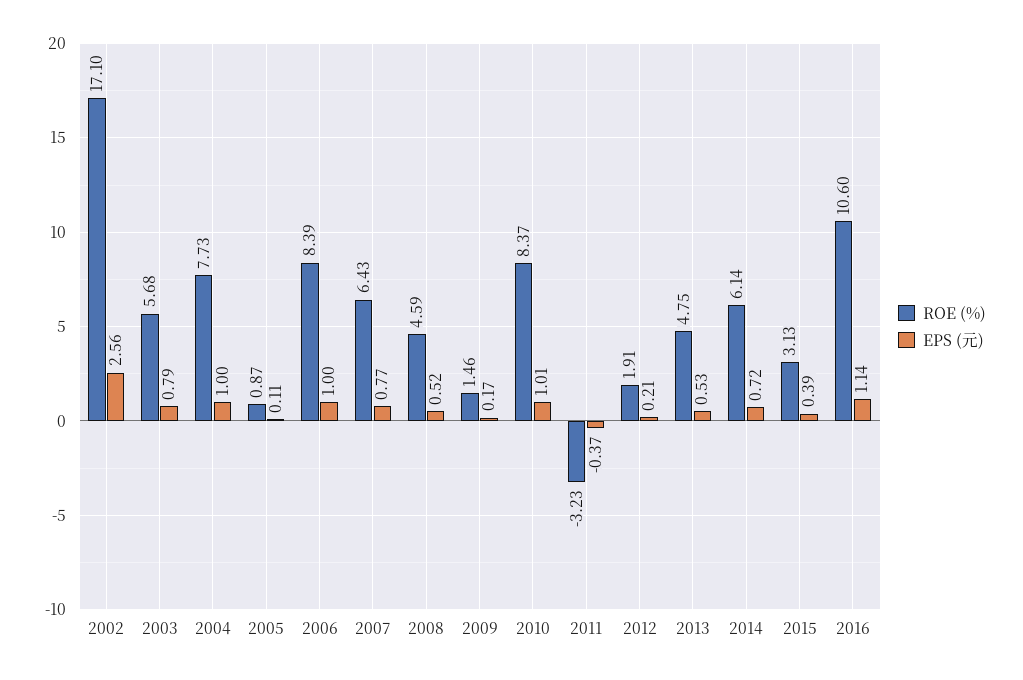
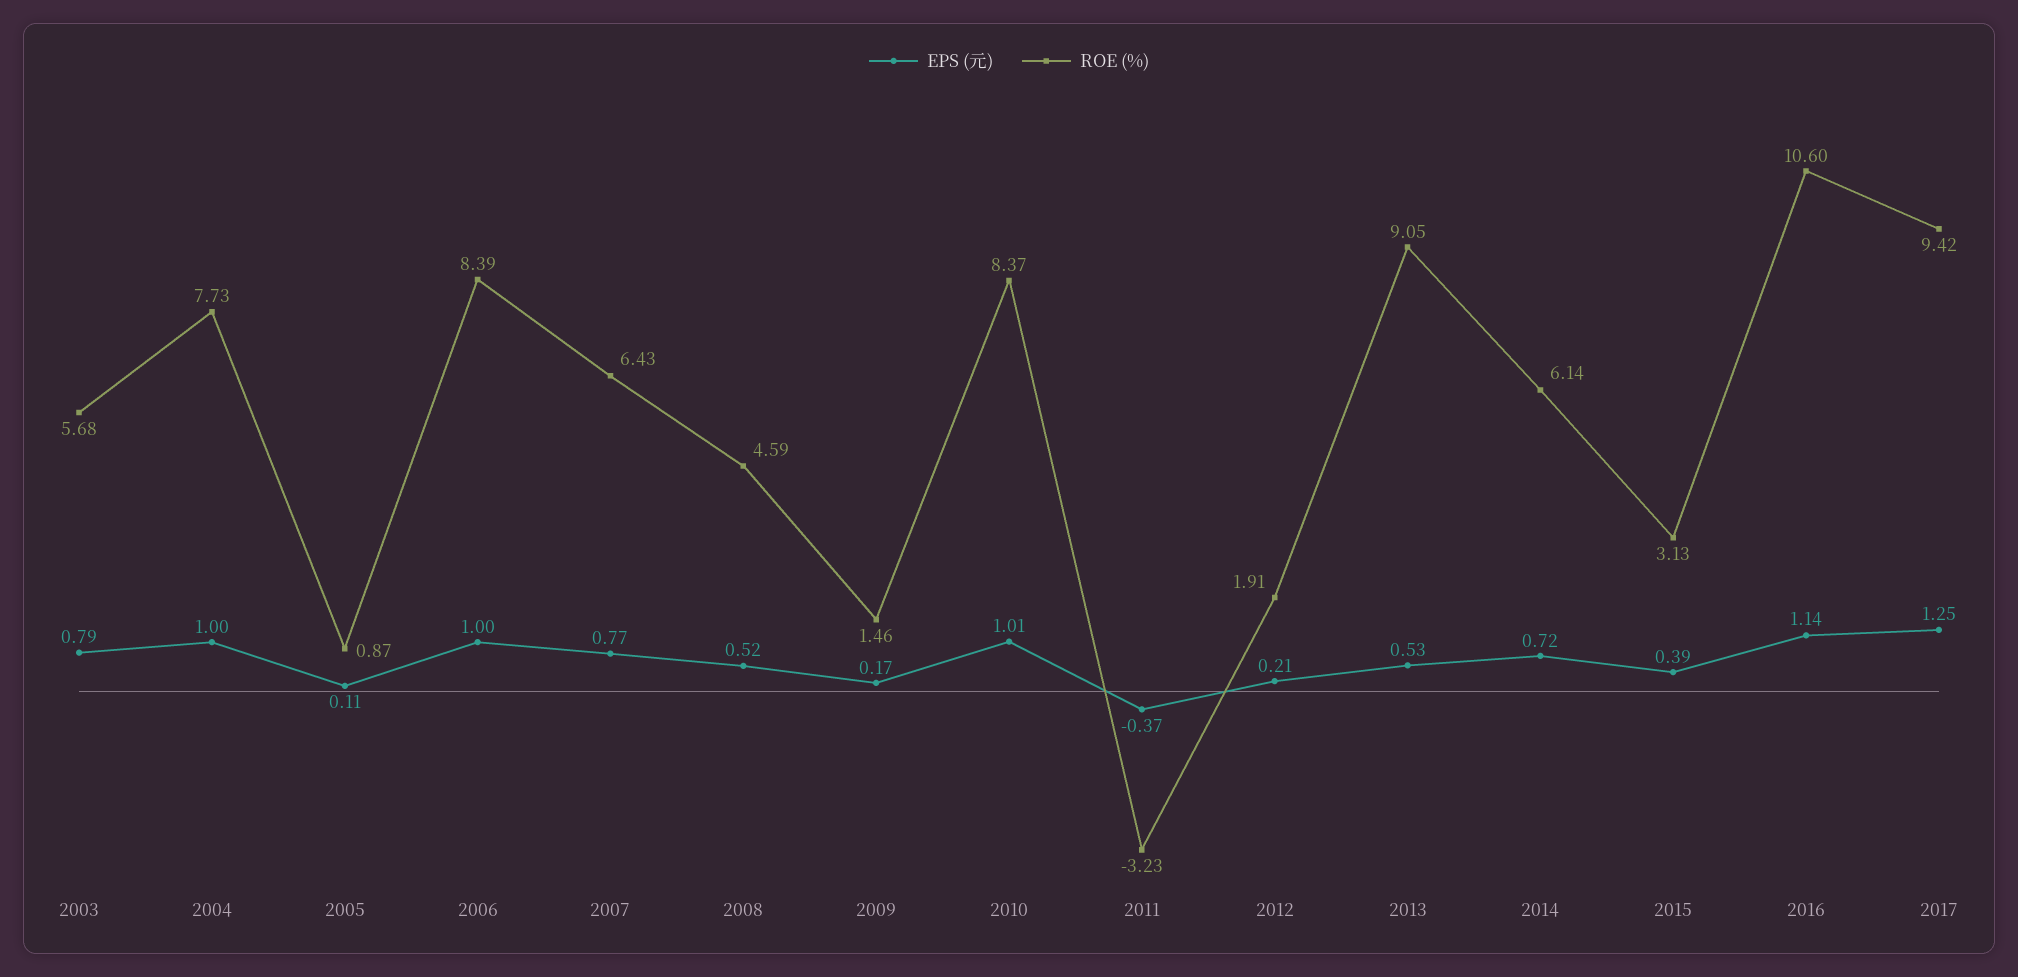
ROE (%), 2002: 17.1 -> none
EPS (元), 2002: 2.56 -> none
ROE (%), 2013: 4.75 -> 9.05
EPS (元), 2017: none -> 1.25
ROE (%), 2017: none -> 9.42

